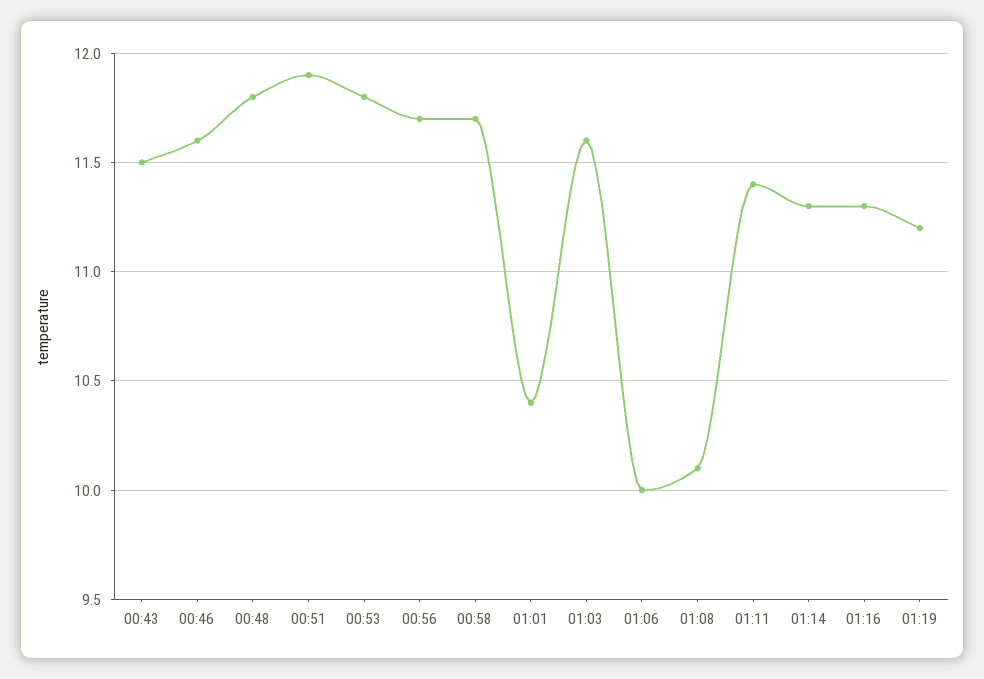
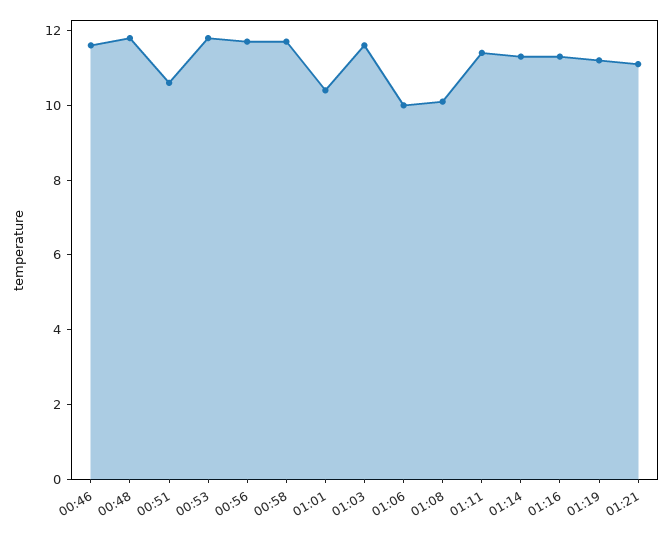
00:43: 11.5 -> none
00:51: 11.9 -> 10.5
01:21: none -> 11

